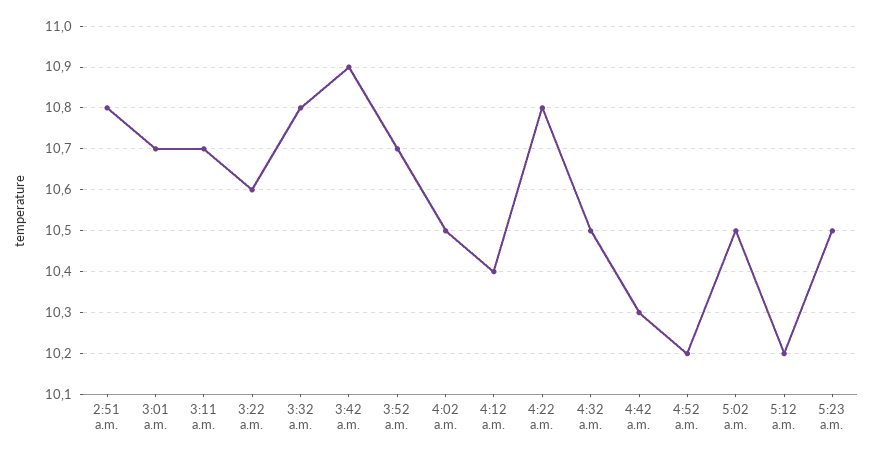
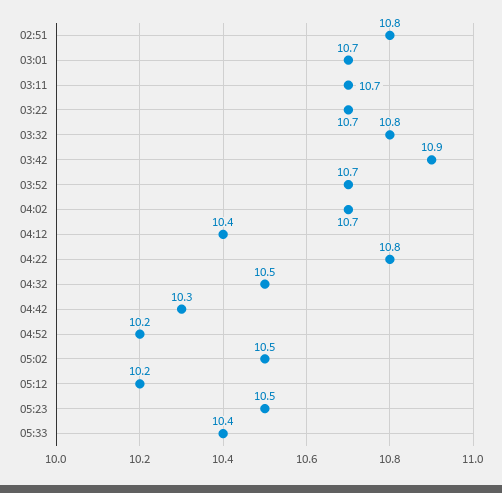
3:22 a.m.: 10.6 -> 10.7
4:02 a.m.: 10.5 -> 10.7
05:33: none -> 10.4

